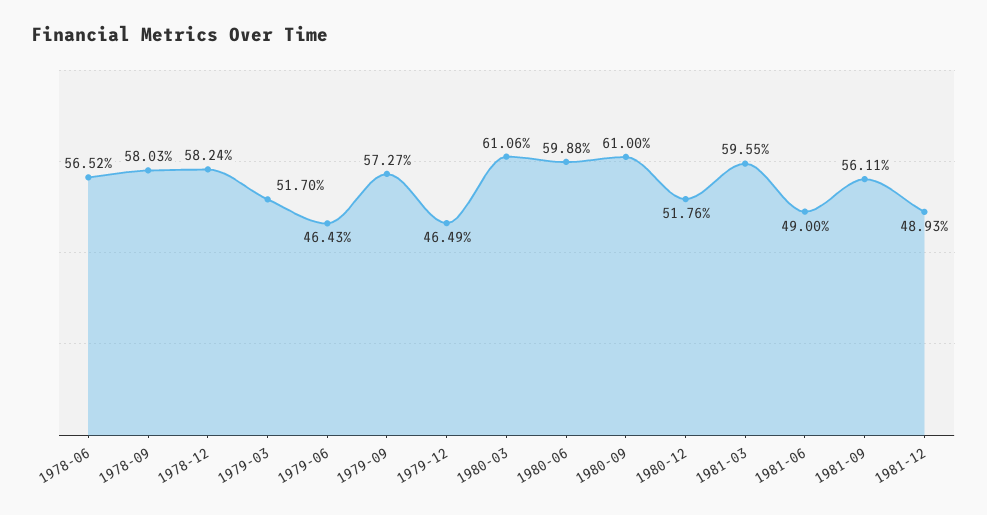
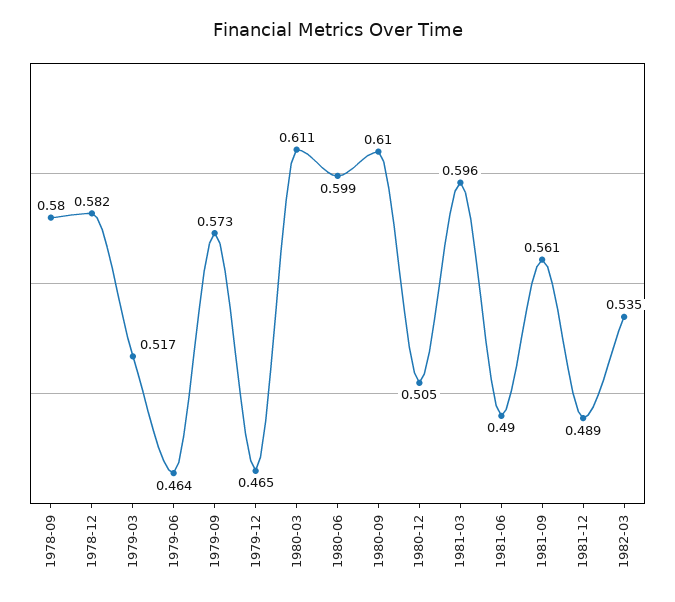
1978-06: 0.5652 -> none
1980-12: 0.5176 -> 0.505
1982-03: none -> 0.535

